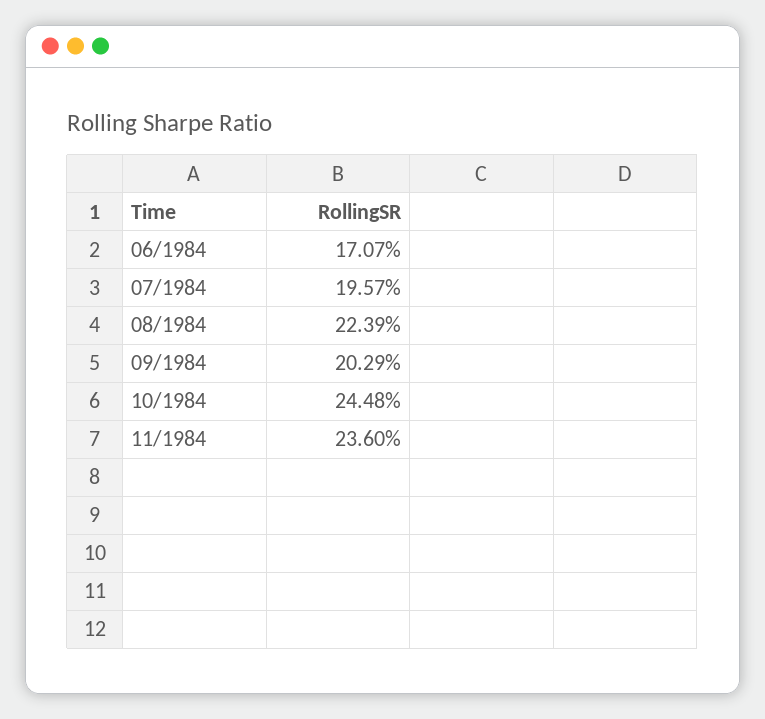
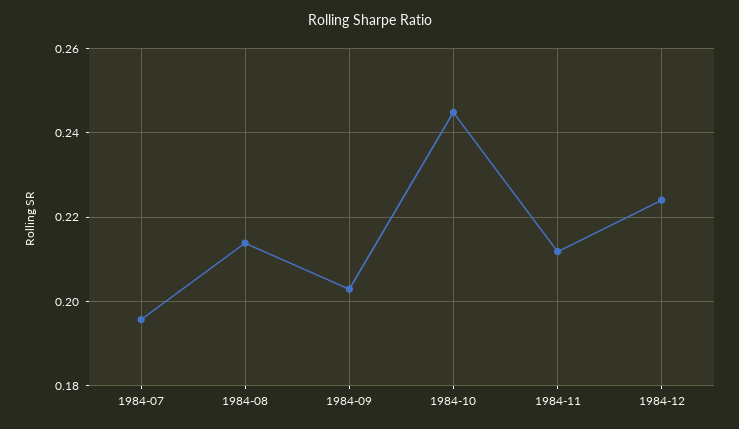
06/1984: 0.1707 -> none
08/1984: 0.2239 -> 0.214
11/1984: 0.236 -> 0.212
1984-12: none -> 0.224

